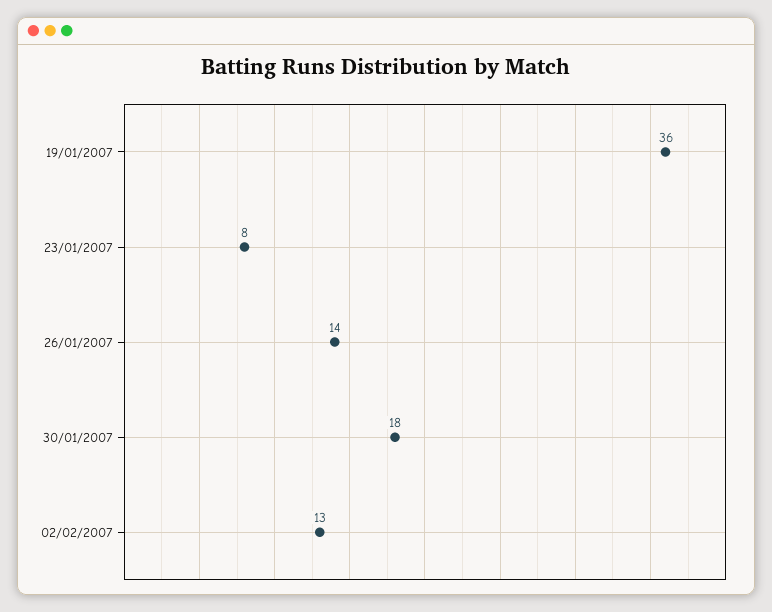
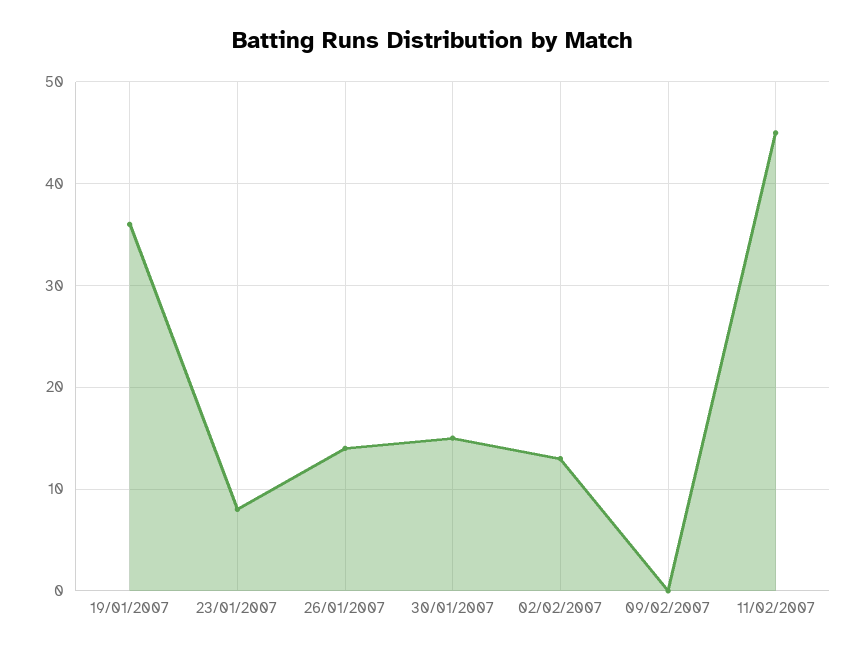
30/01/2007: 18 -> 15
09/02/2007: none -> 0
11/02/2007: none -> 45

